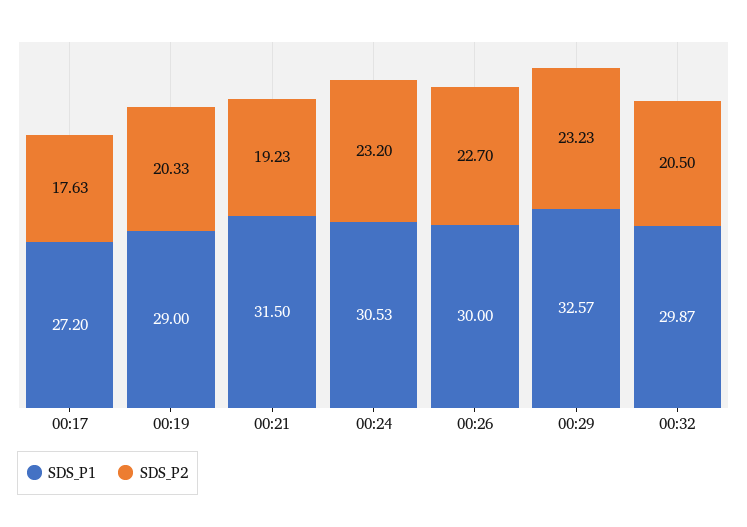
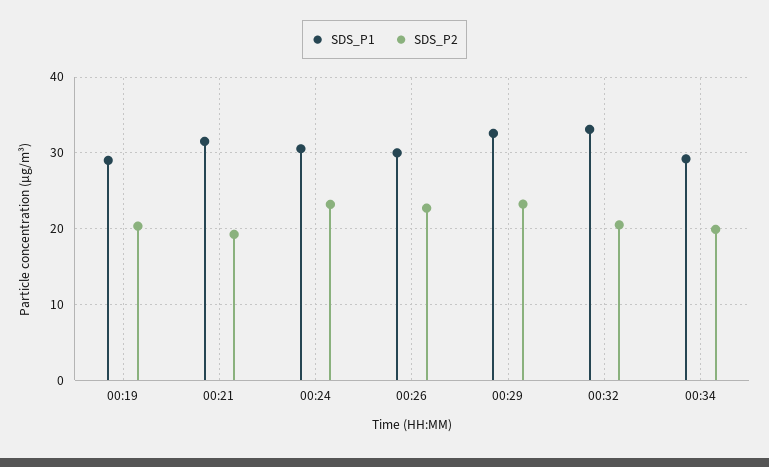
SDS_P1, 00:17: 27.2 -> none
SDS_P2, 00:17: 17.63 -> none
SDS_P1, 00:32: 29.87 -> 33
SDS_P1, 00:34: none -> 29
SDS_P2, 00:34: none -> 20

